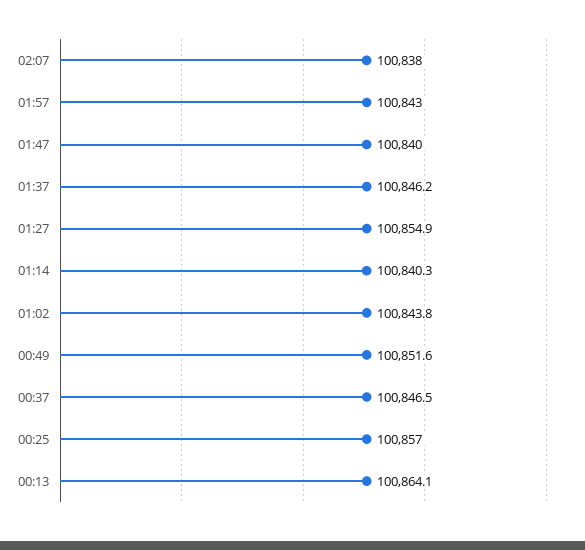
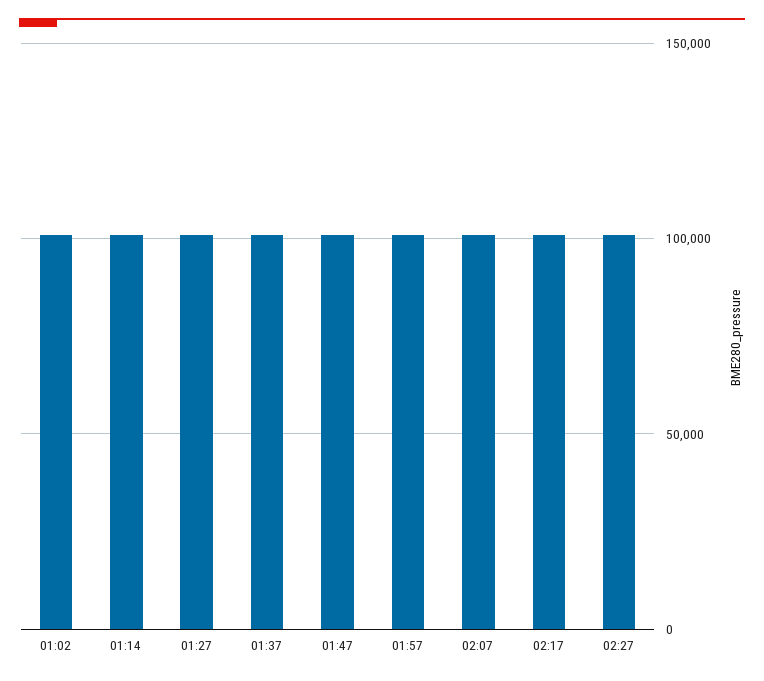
00:49: 100851.6 -> none
00:37: 100846.5 -> none
00:25: 100857 -> none
00:13: 100864.1 -> none
02:17: none -> 100000
02:27: none -> 100000

